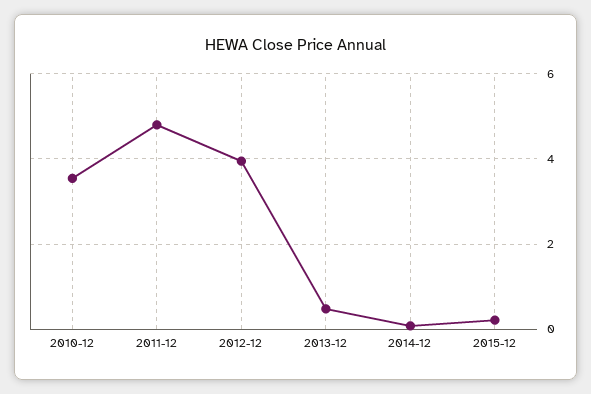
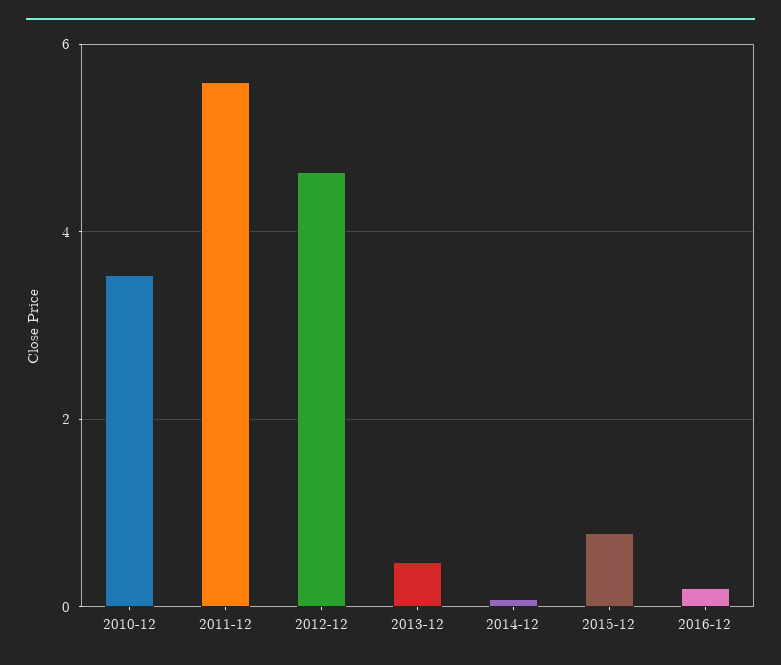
2011-12: 4.8 -> 5.6
2012-12: 4 -> 4.6
2015-12: 0.2 -> 0.8
2016-12: none -> 0.2

